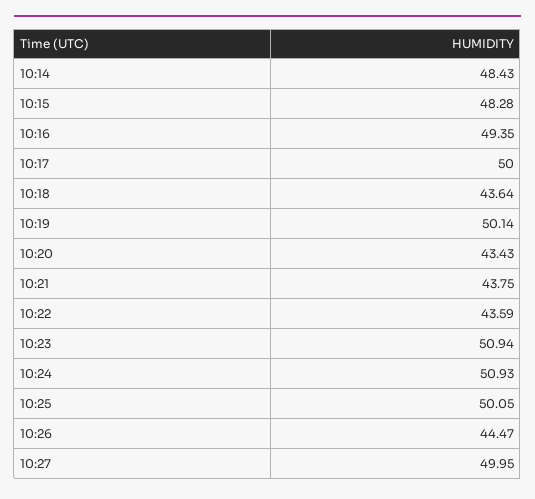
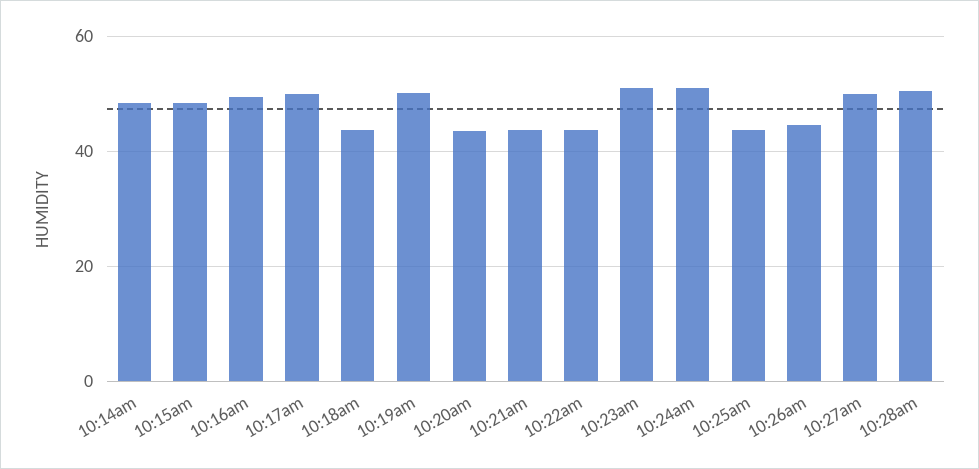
10:25: 50.05 -> 44
10:28am: none -> 50

